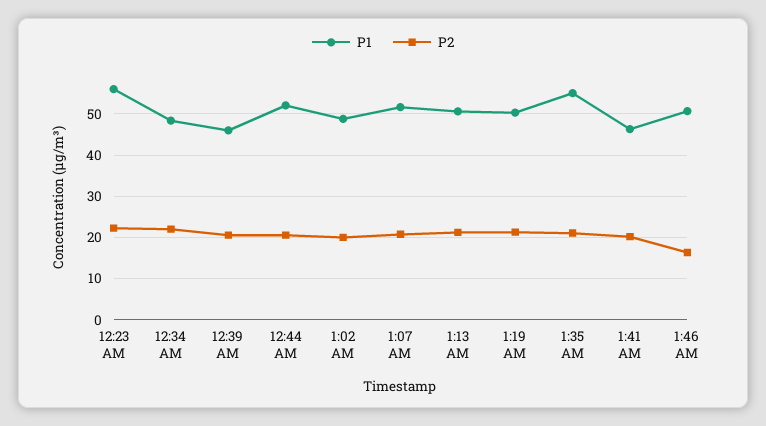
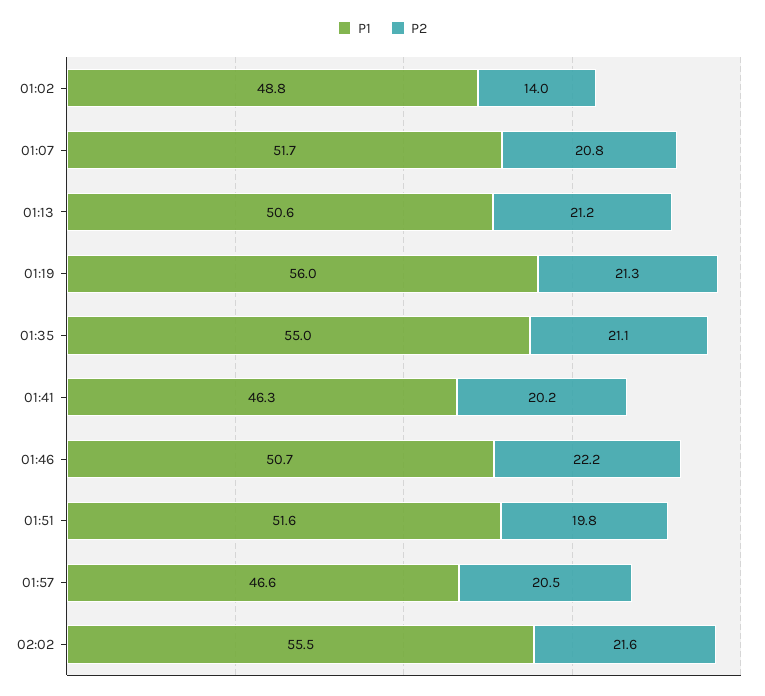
P1, 12:23 AM: 56 -> none
P2, 12:23 AM: 22 -> none
P1, 12:34 AM: 48 -> none
P2, 12:34 AM: 22 -> none
P1, 12:39 AM: 46 -> none
P2, 12:39 AM: 20 -> none
P1, 12:44 AM: 52 -> none
P2, 12:44 AM: 20 -> none
P2, 1:02 AM: 20 -> 14
P1, 1:19 AM: 50 -> 56
P2, 1:46 AM: 16 -> 22.2
P1, 01:51: none -> 51.6
P2, 01:51: none -> 19.8
P1, 01:57: none -> 46.6
P2, 01:57: none -> 20.5
P1, 02:02: none -> 55.5
P2, 02:02: none -> 21.6

